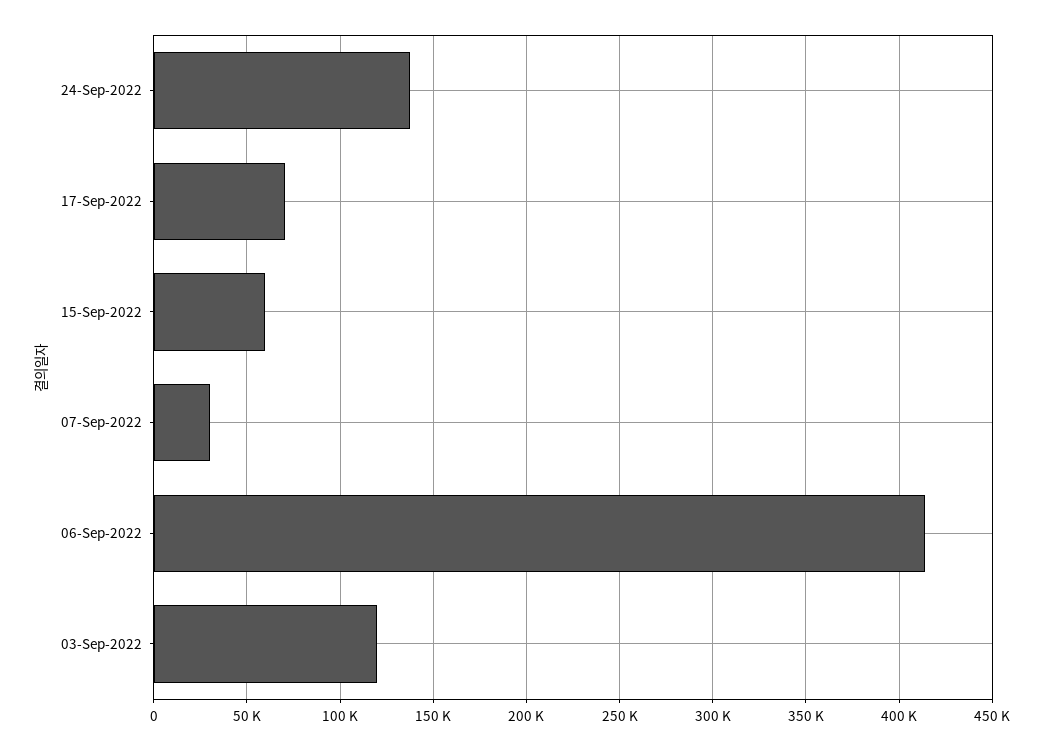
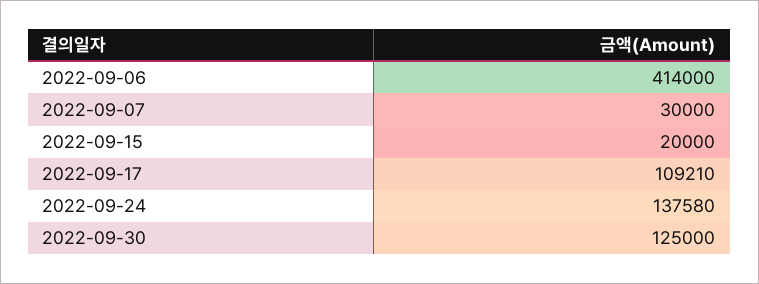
17-Sep-2022: 70000 -> 109210
15-Sep-2022: 60000 -> 20000
03-Sep-2022: 120000 -> none
2022-09-30: none -> 125000

